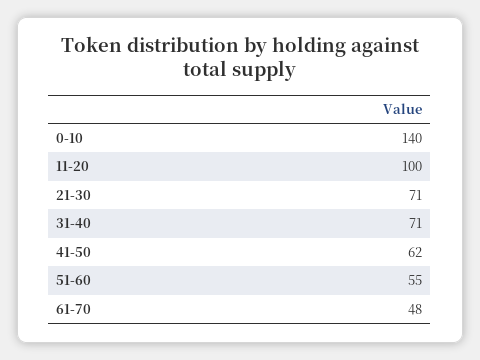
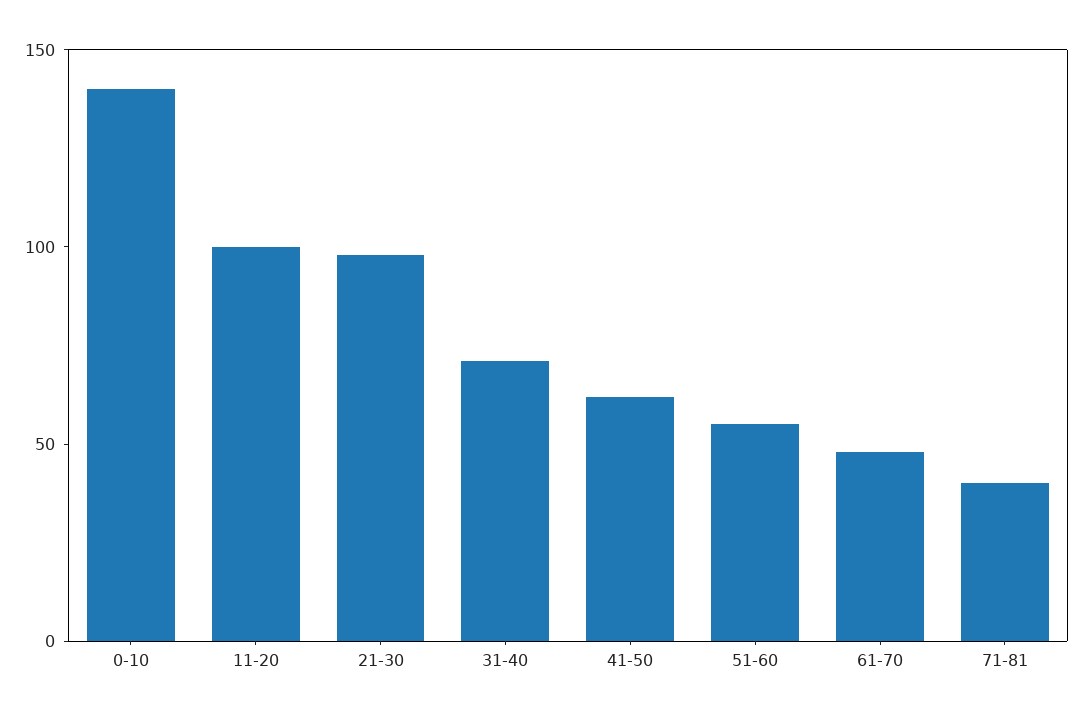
21-30: 71 -> 100
71-81: none -> 40

